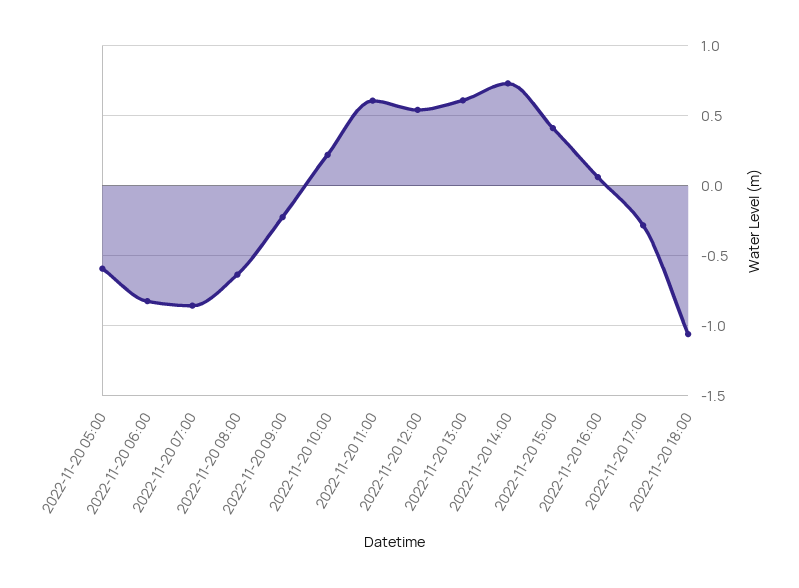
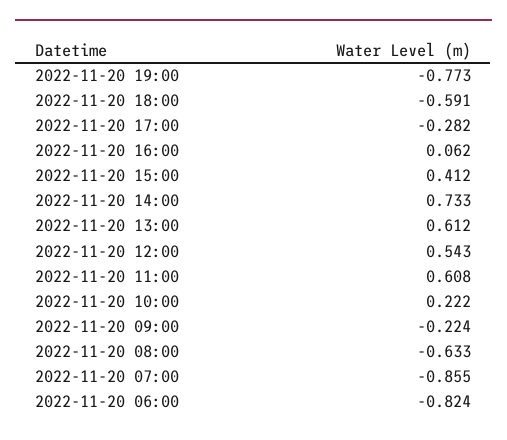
2022-11-20 05:00: -0.6 -> none
2022-11-20 18:00: -1.05 -> -0.591
2022-11-20 19:00: none -> -0.773

